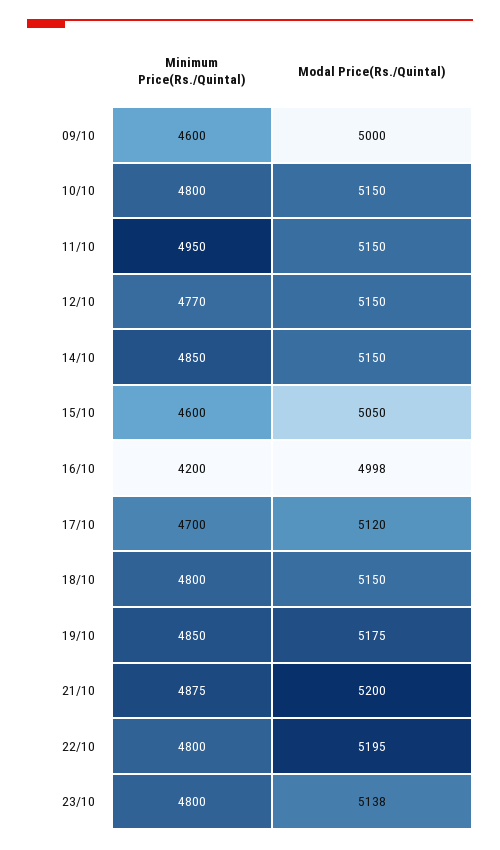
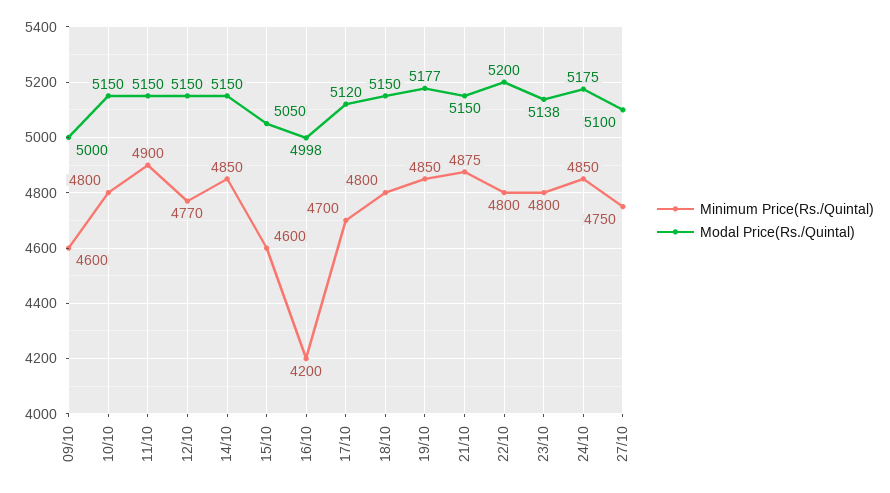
Minimum Price(Rs./Quintal), 11/10: 4950 -> 4900
Modal Price(Rs./Quintal), 19/10: 5175 -> 5177
Modal Price(Rs./Quintal), 21/10: 5200 -> 5150
Modal Price(Rs./Quintal), 22/10: 5195 -> 5200
Minimum Price(Rs./Quintal), 24/10: none -> 4850
Modal Price(Rs./Quintal), 24/10: none -> 5175
Minimum Price(Rs./Quintal), 27/10: none -> 4750
Modal Price(Rs./Quintal), 27/10: none -> 5100

